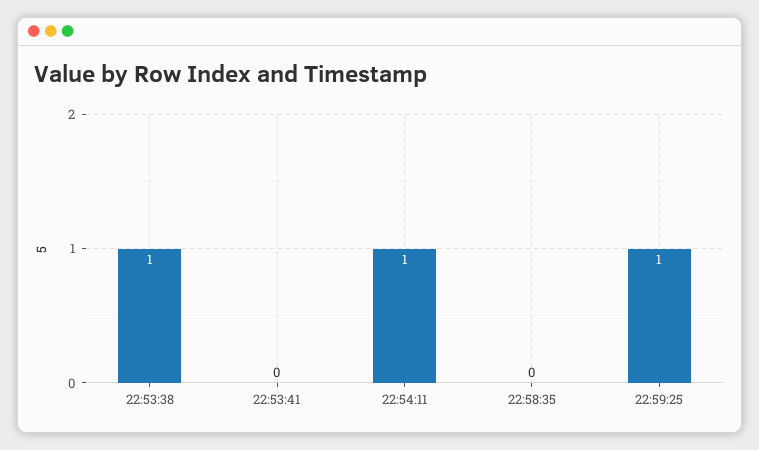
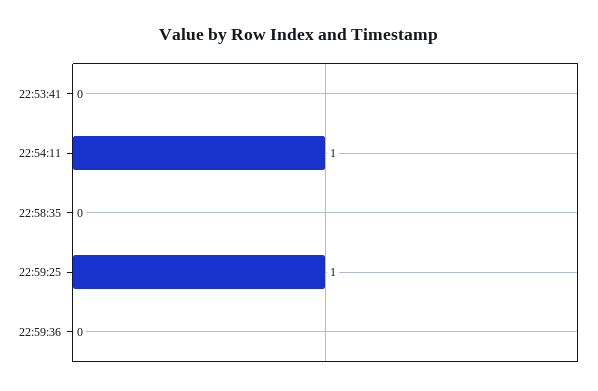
22:53:38: 1 -> none
22:59:36: none -> 0

